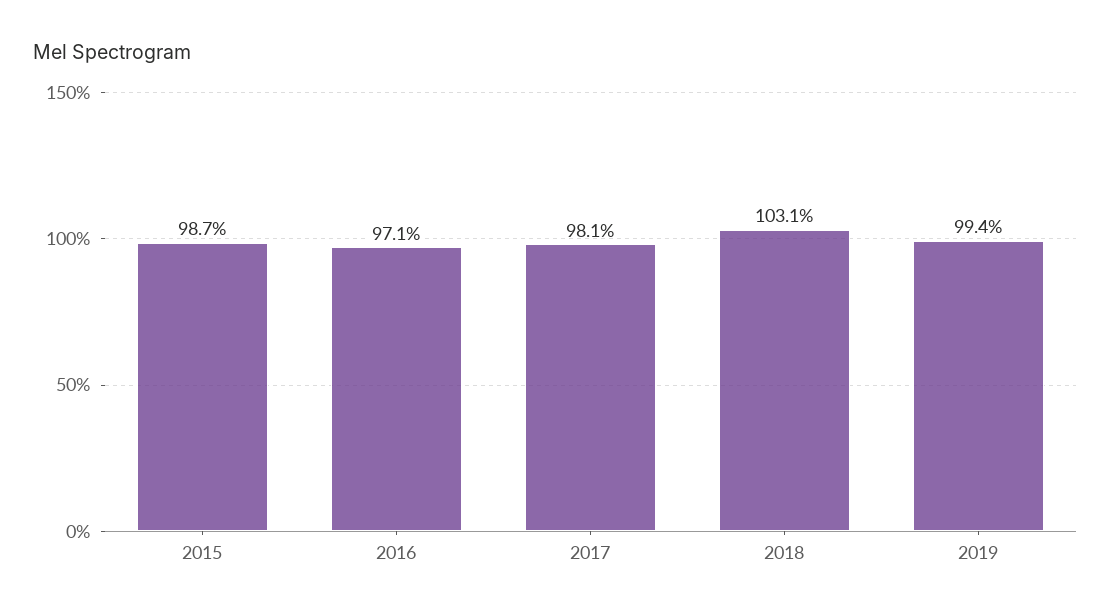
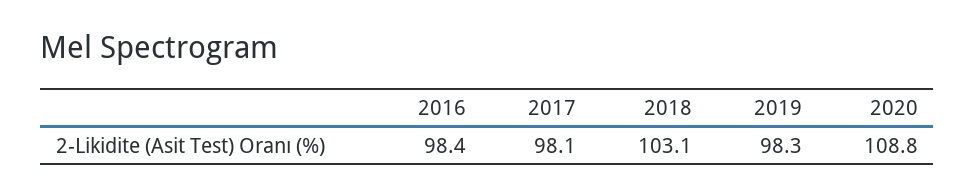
2015: 98.7 -> none
2016: 97.1 -> 98.4
2019: 99.4 -> 98.3
2020: none -> 108.8

